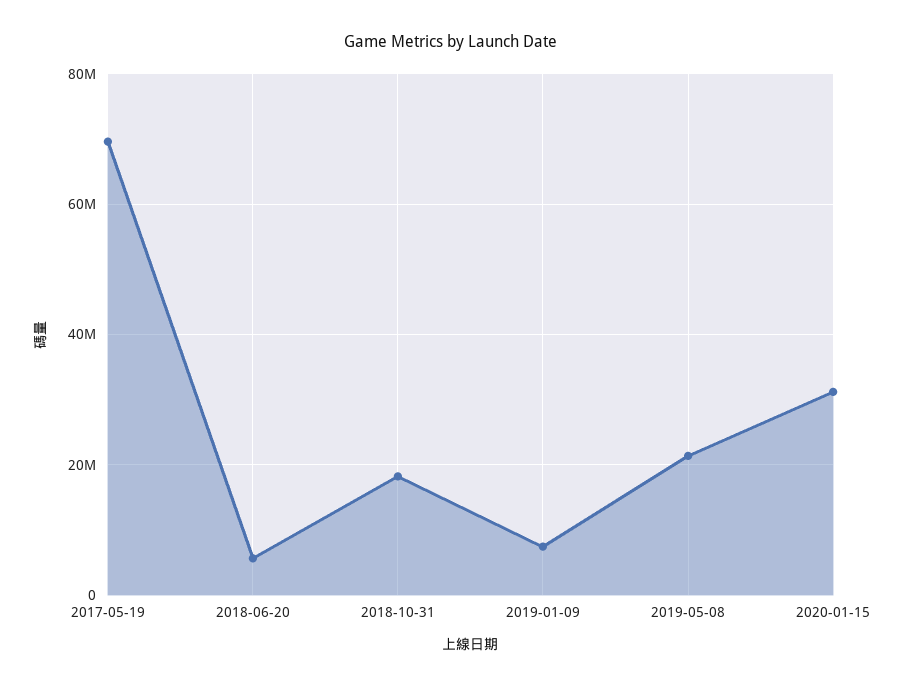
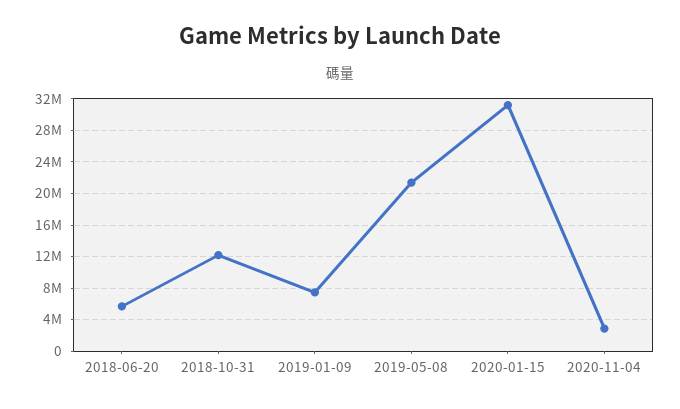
2017-05-19: 70000000 -> none
2018-10-31: 18000000 -> 12000000
2020-11-04: none -> 3000000

